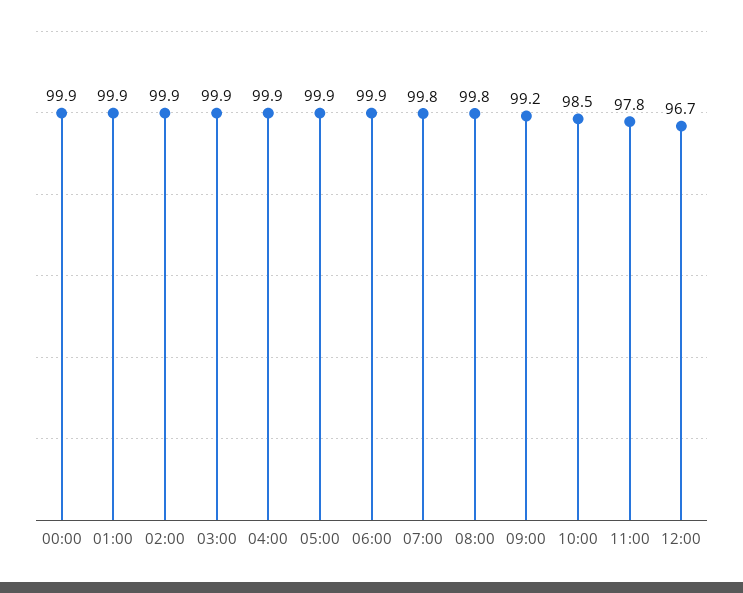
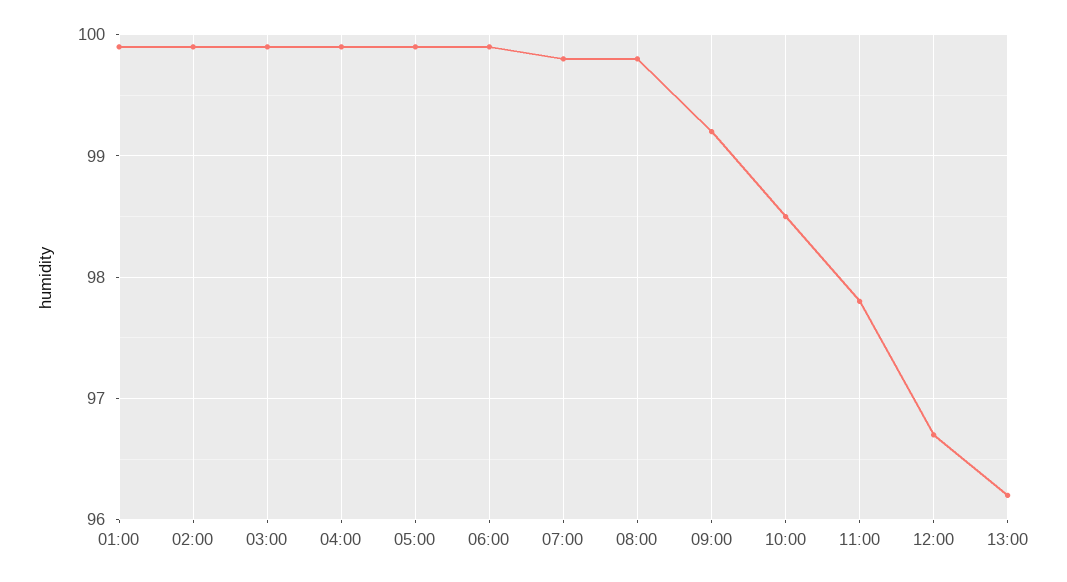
00:00: 99.9 -> none
13:00: none -> 96.2

